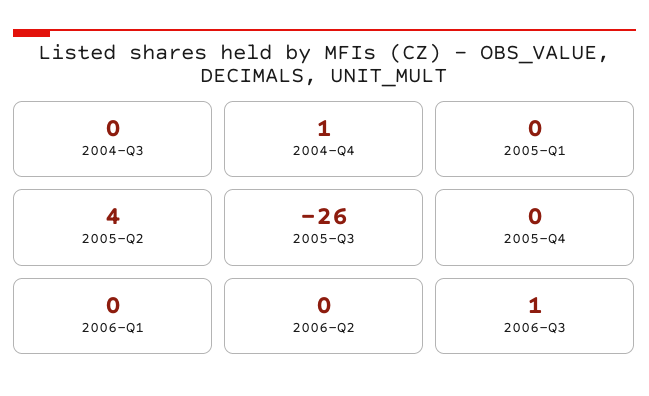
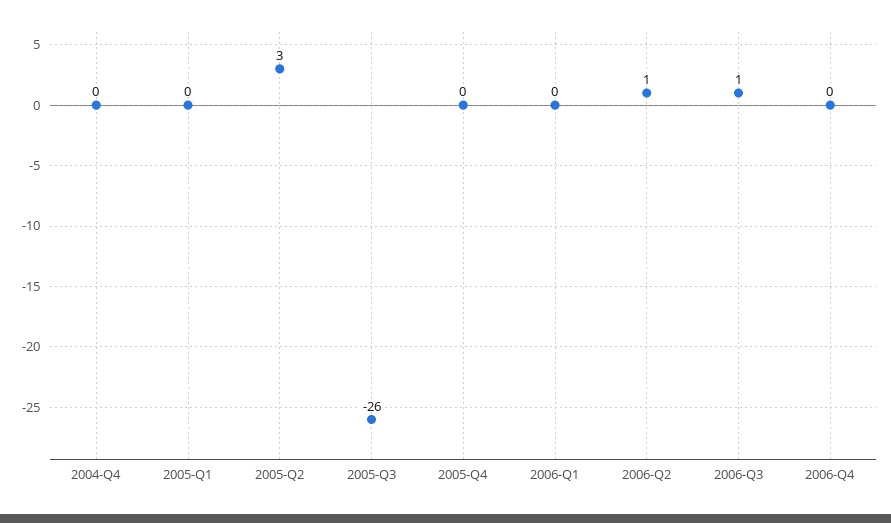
2004-Q3: 0 -> none
2004-Q4: 1 -> 0
2005-Q2: 4 -> 3
2006-Q2: 0 -> 1
2006-Q4: none -> 0

